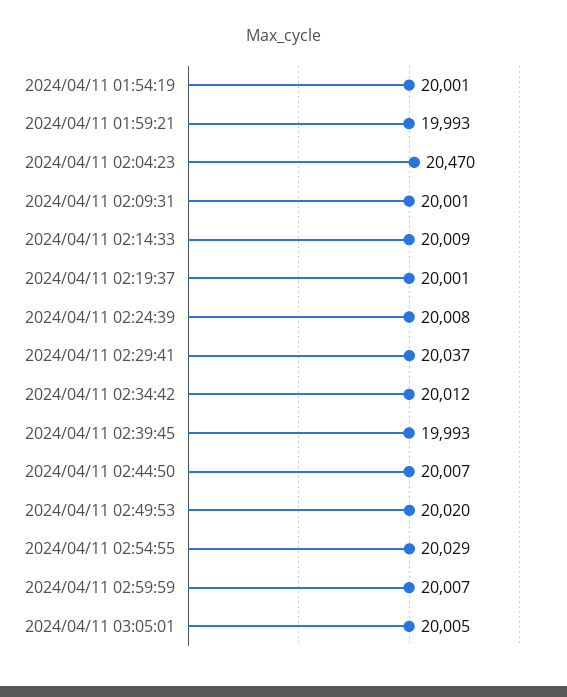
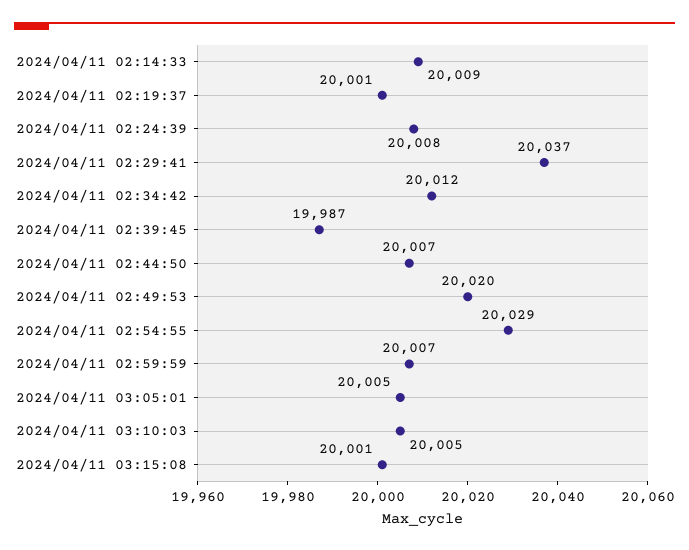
2024/04/11 01:54:19: 20001 -> none
2024/04/11 01:59:21: 19993 -> none
2024/04/11 02:04:23: 20470 -> none
2024/04/11 02:09:31: 20001 -> none
2024/04/11 02:39:45: 19993 -> 19987
2024/04/11 03:10:03: none -> 20005
2024/04/11 03:15:08: none -> 20001

